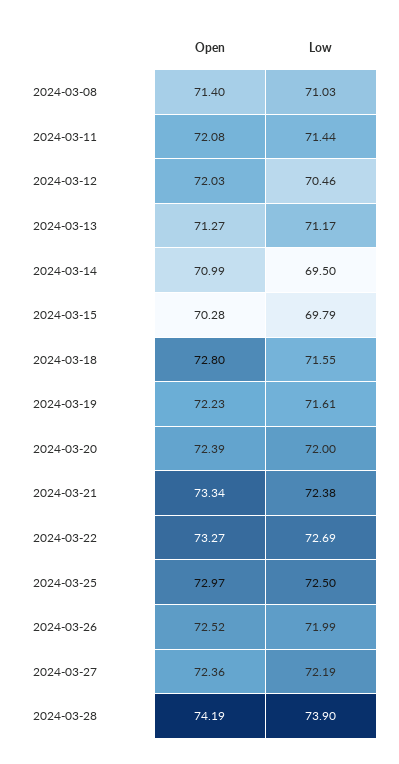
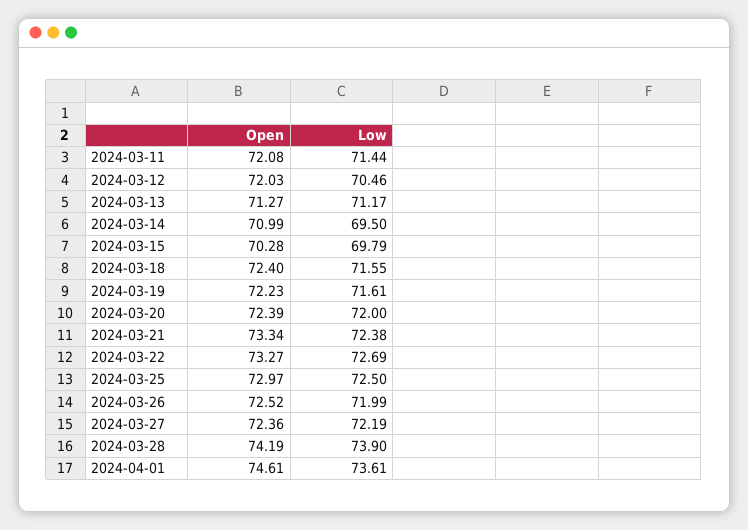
Open, 2024-03-08: 71.4 -> none
Low, 2024-03-08: 71.03 -> none
Open, 2024-03-18: 72.8 -> 72.4
Open, 2024-04-01: none -> 74.61
Low, 2024-04-01: none -> 73.61

